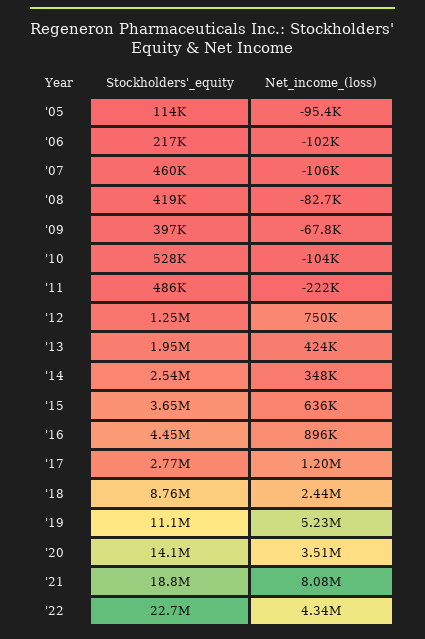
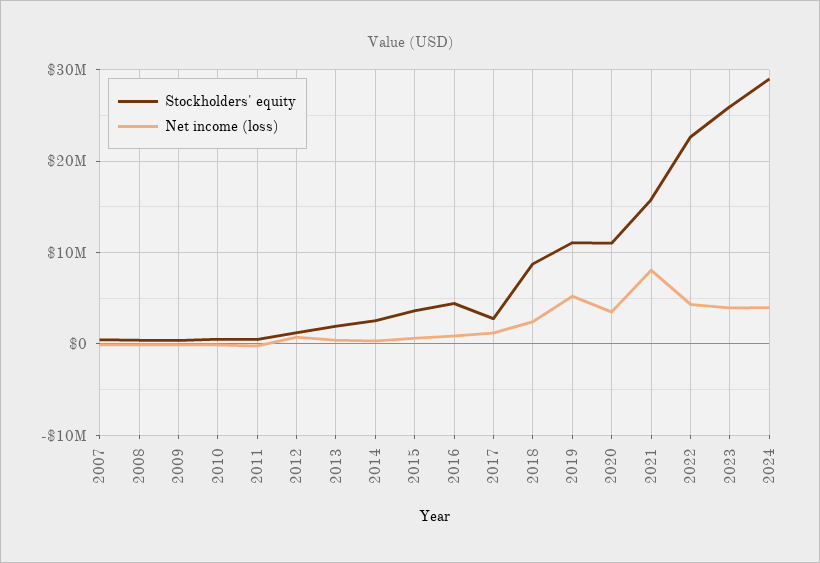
Stockholders'_equity, '05: 114000 -> none
Net_income_(loss), '05: -95400 -> none
Stockholders'_equity, '06: 217000 -> none
Net_income_(loss), '06: -102000 -> none
Stockholders'_equity, '20: 14100000 -> 11000000
Stockholders'_equity, '21: 18800000 -> 16000000
Stockholders'_equity, 2023: none -> 26000000
Net_income_(loss), 2023: none -> 4000000
Stockholders'_equity, 2024: none -> 29000000
Net_income_(loss), 2024: none -> 4000000

